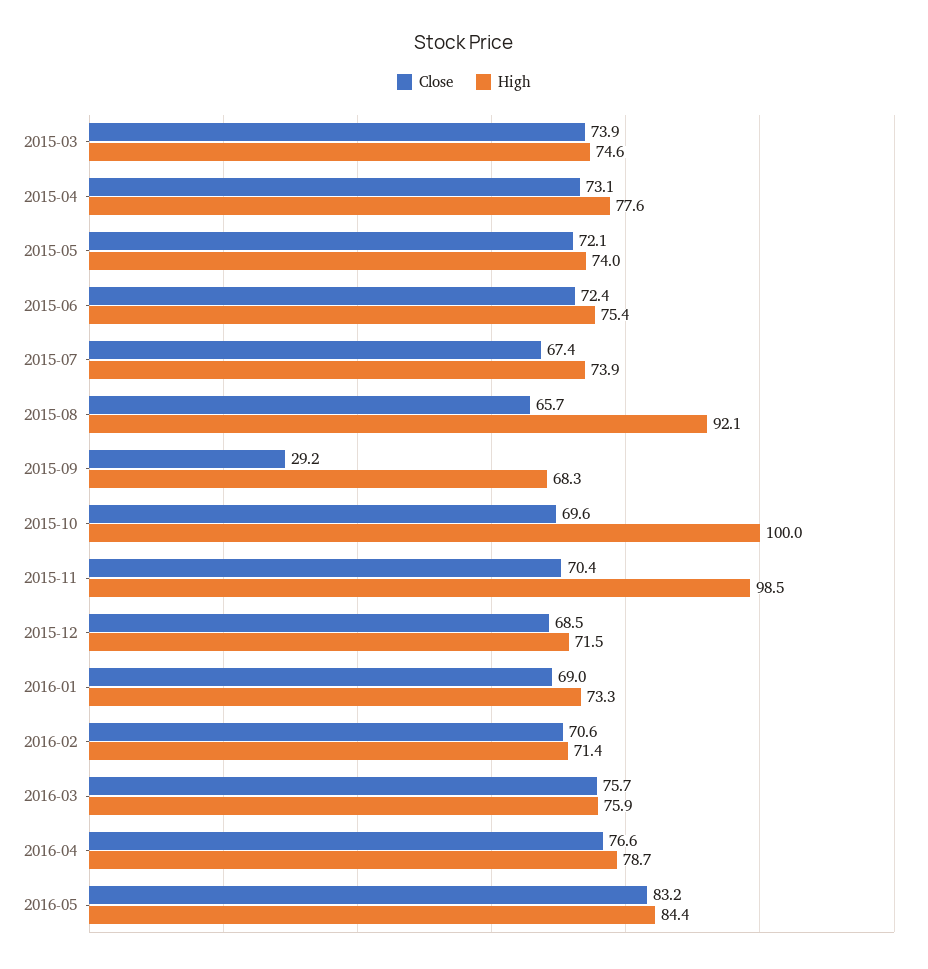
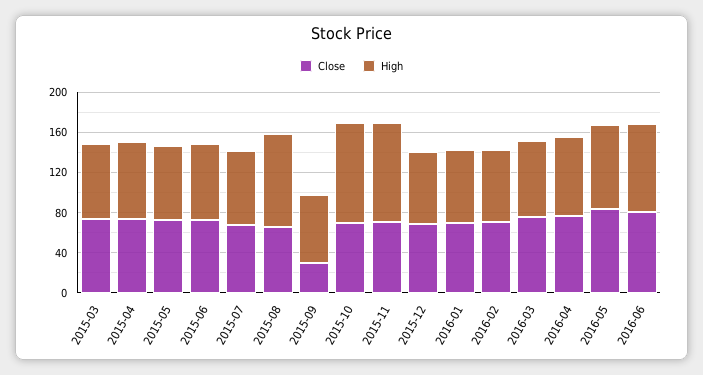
Close, 2016-06: none -> 80
High, 2016-06: none -> 90

